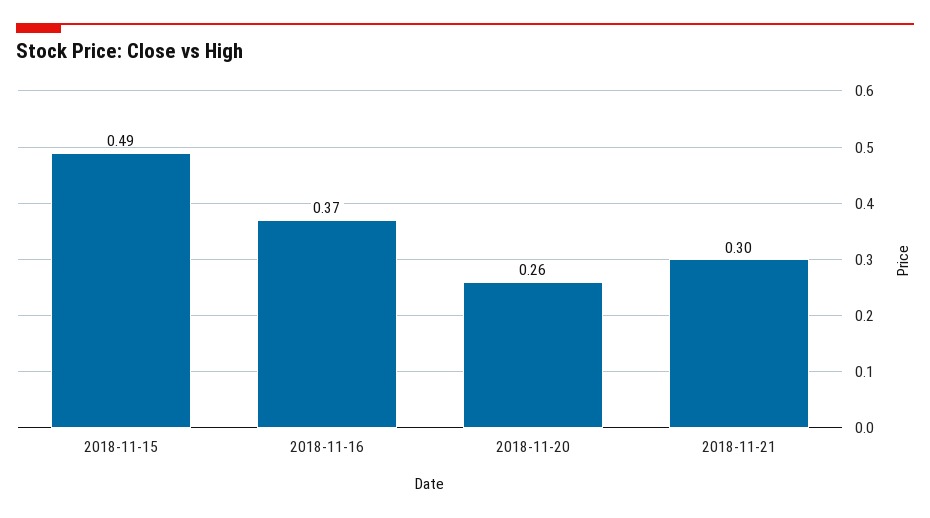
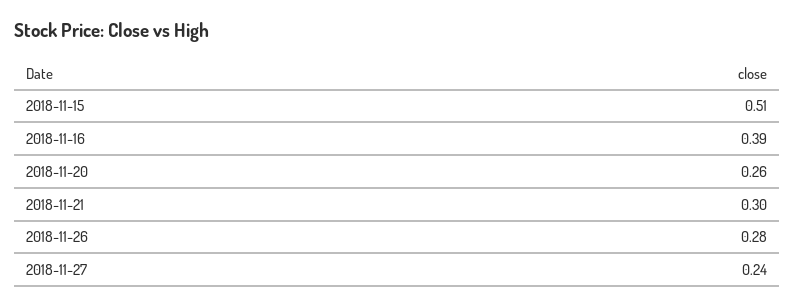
2018-11-15: 0.49 -> 0.51
2018-11-16: 0.37 -> 0.39
2018-11-26: none -> 0.28
2018-11-27: none -> 0.24

